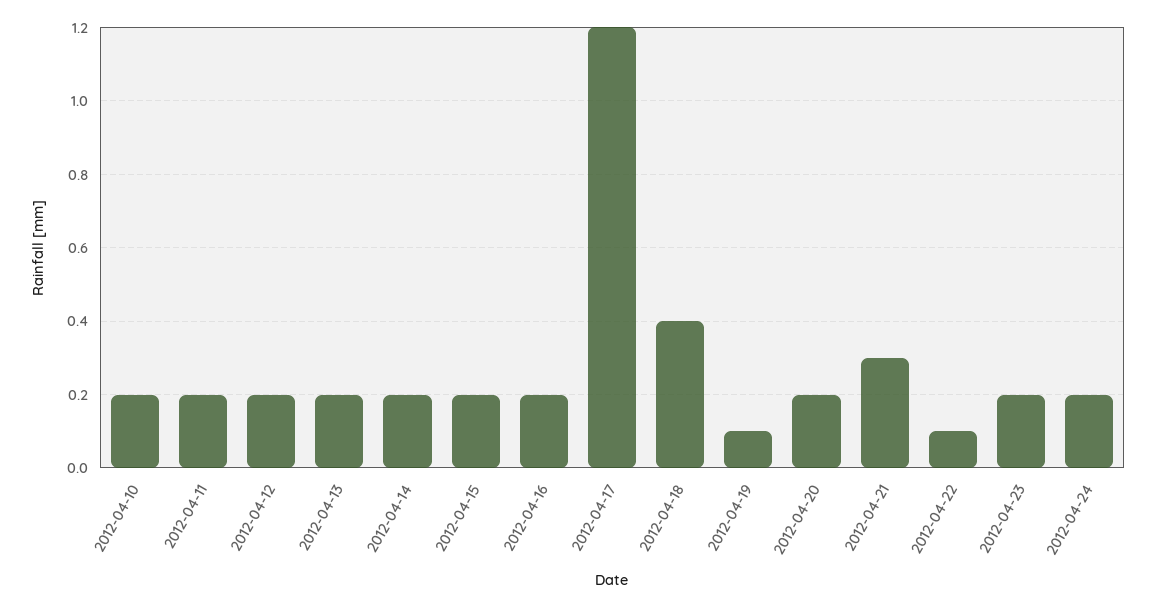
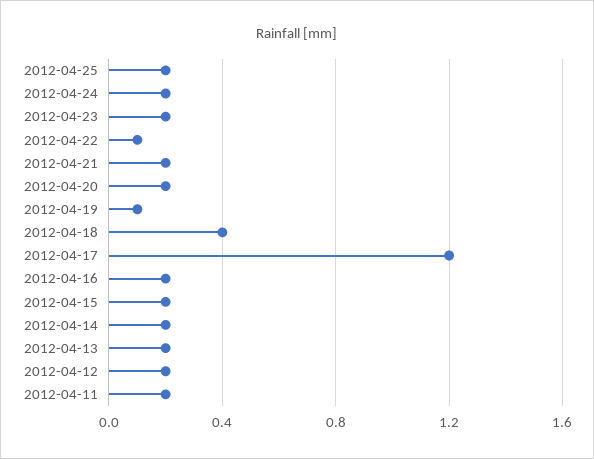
2012-04-10: 0.2 -> none
2012-04-21: 0.3 -> 0.2
2012-04-25: none -> 0.2

